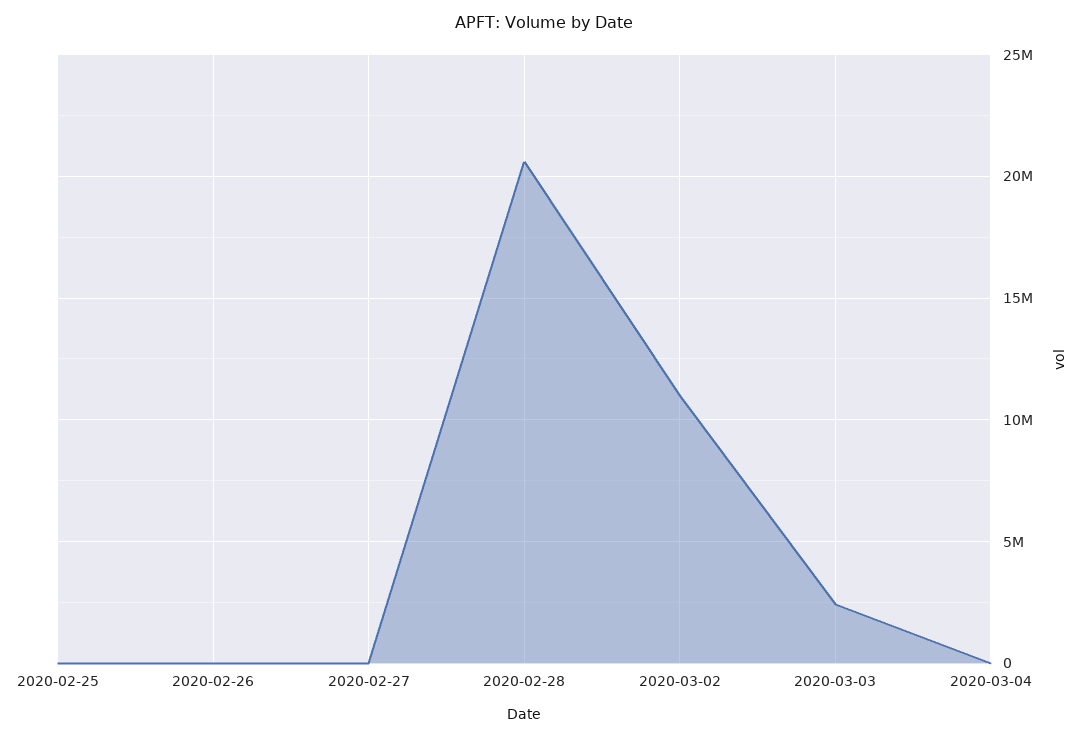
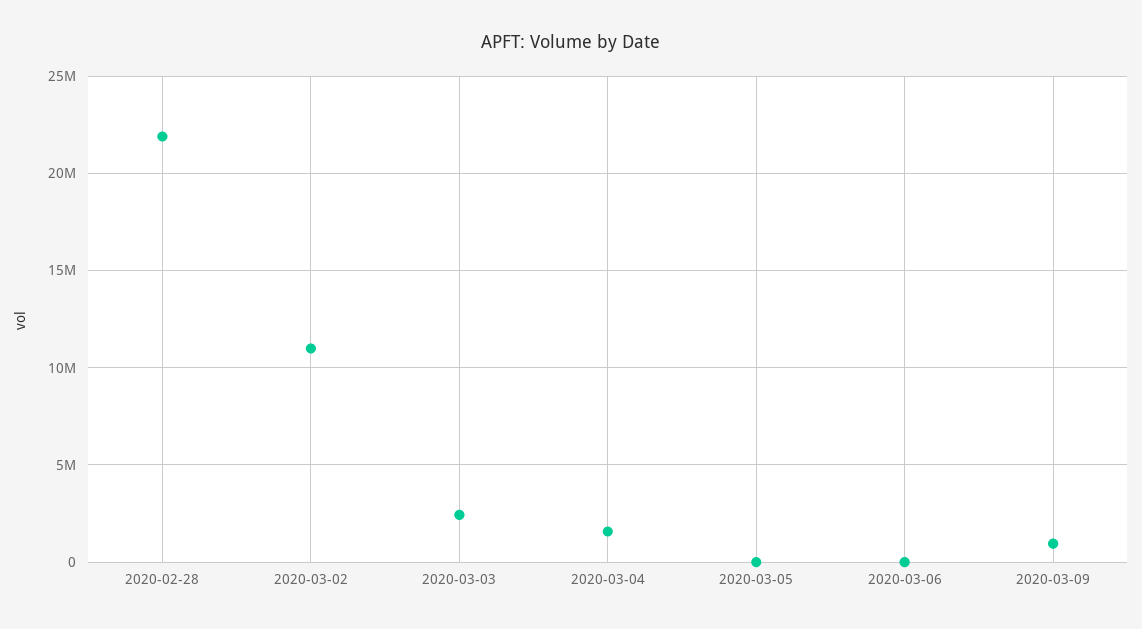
2020-02-25: 0 -> none
2020-02-26: 0 -> none
2020-02-27: 0 -> none
2020-02-28: 20500000 -> 22000000
2020-03-04: 0 -> 1500000
2020-03-05: none -> 0
2020-03-06: none -> 0
2020-03-09: none -> 1000000

